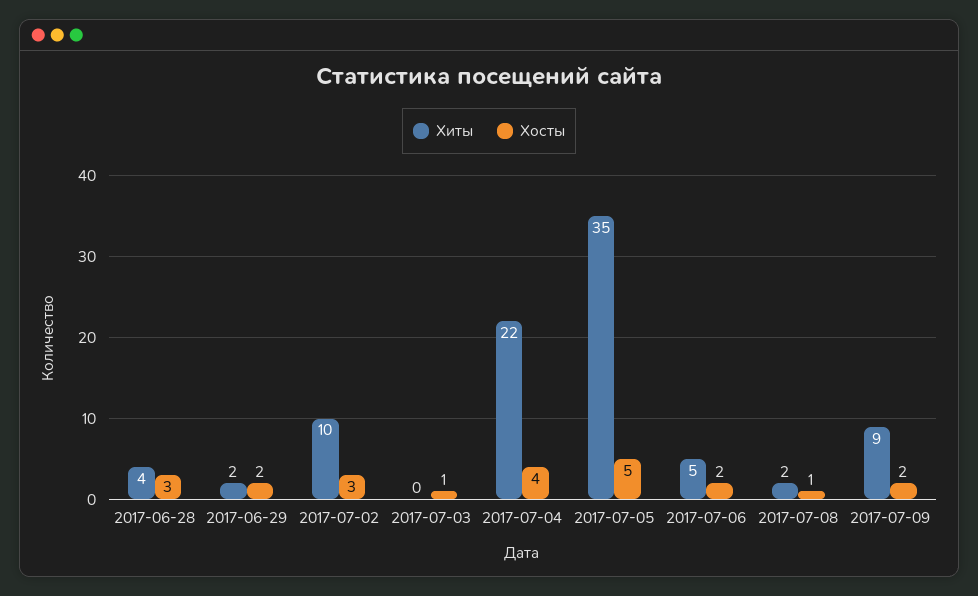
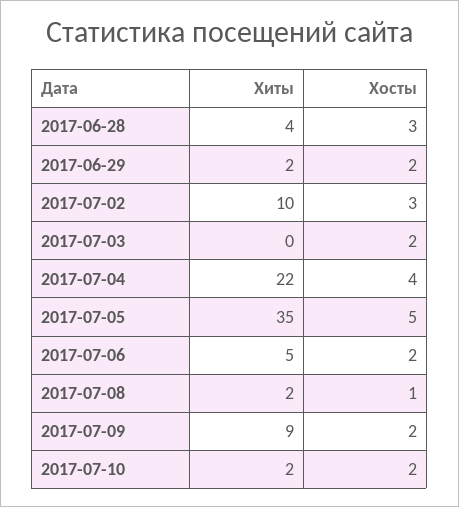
Хосты, 2017-07-03: 1 -> 2
Хиты, 2017-07-10: none -> 2
Хосты, 2017-07-10: none -> 2

